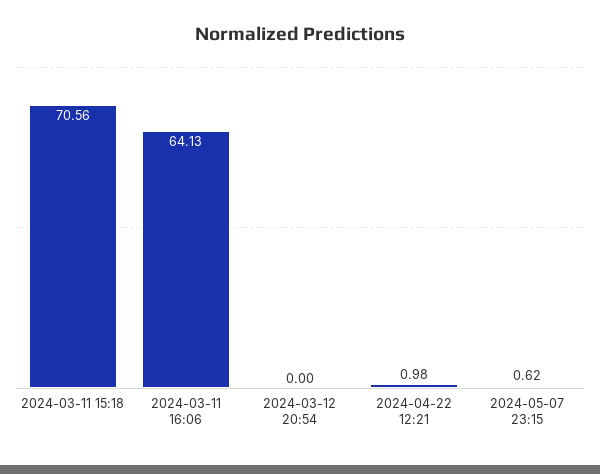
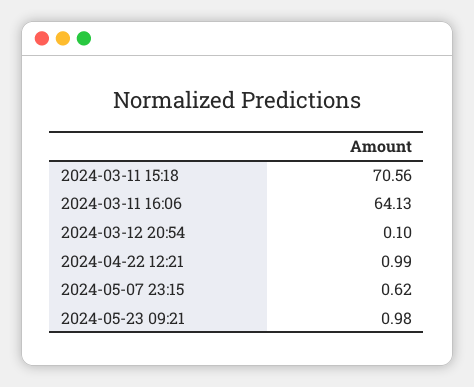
2024-03-12 20:54: 0 -> 0.1
2024-04-22 12:21: 0.98 -> 0.99
2024-05-23 09:21: none -> 0.98

